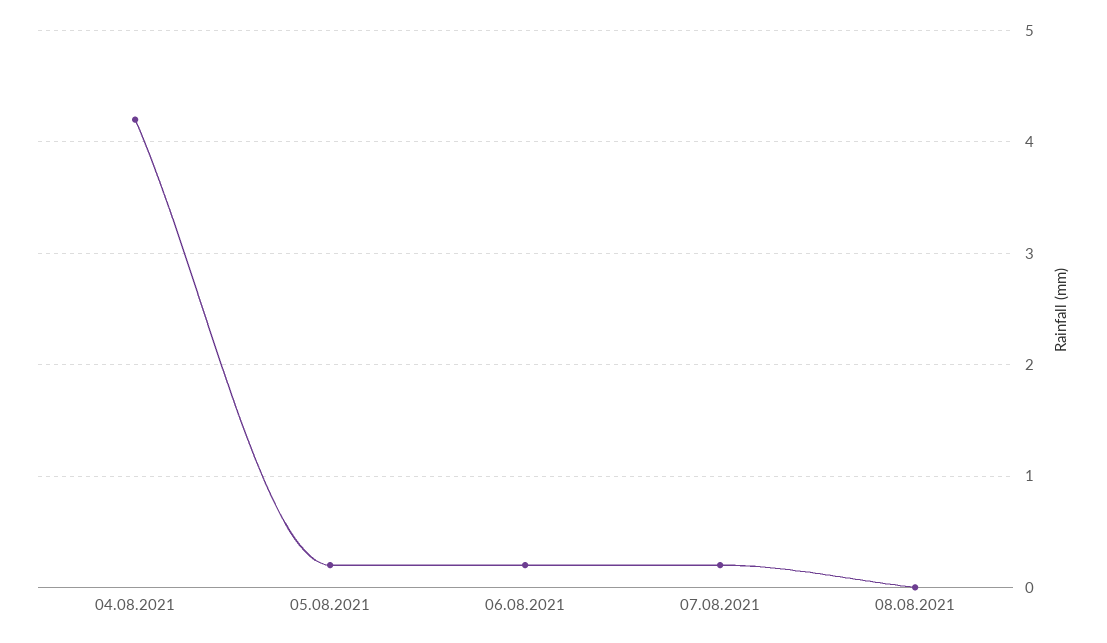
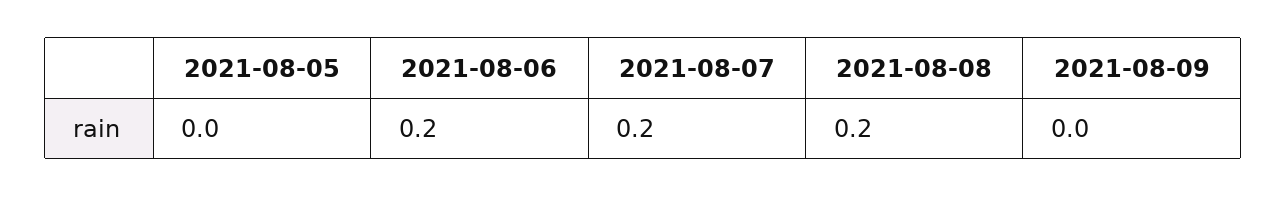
04.08.2021: 4.2 -> none
05.08.2021: 0.2 -> 0
08.08.2021: 0 -> 0.2
2021-08-09: none -> 0

